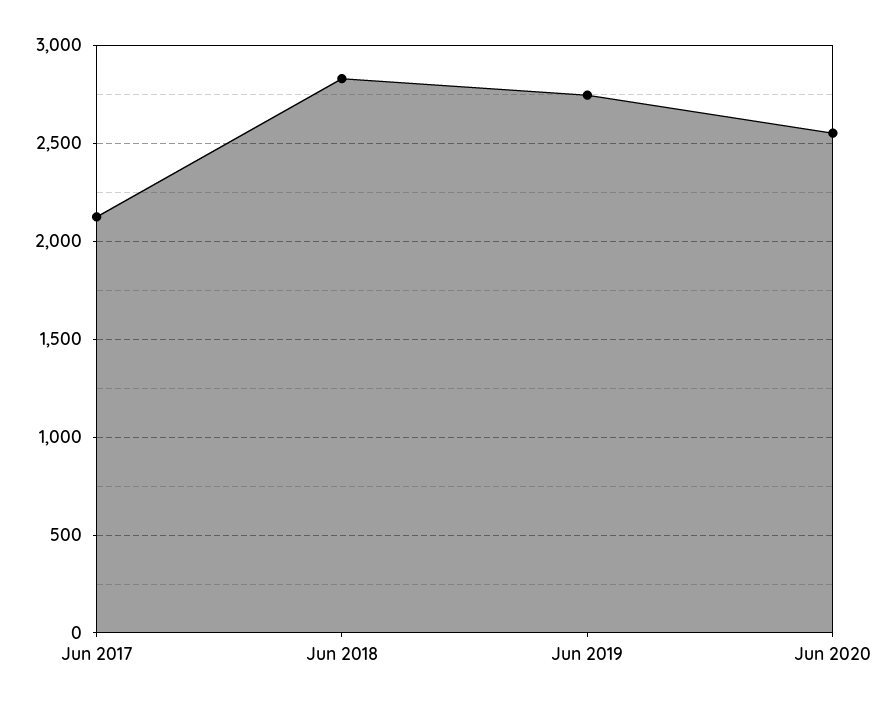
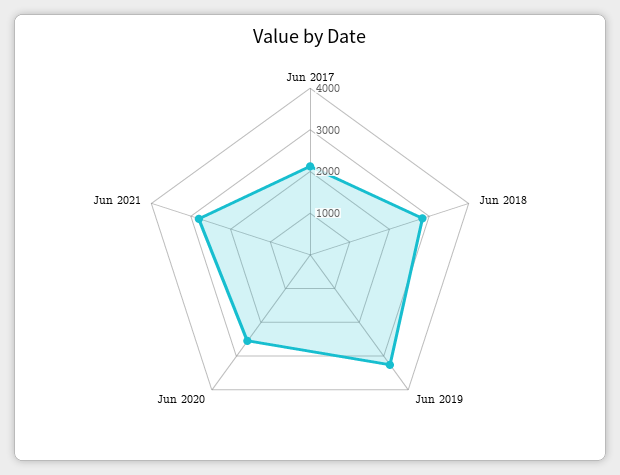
Jun 2019: 2750 -> 3200
Jun 2021: none -> 2800

